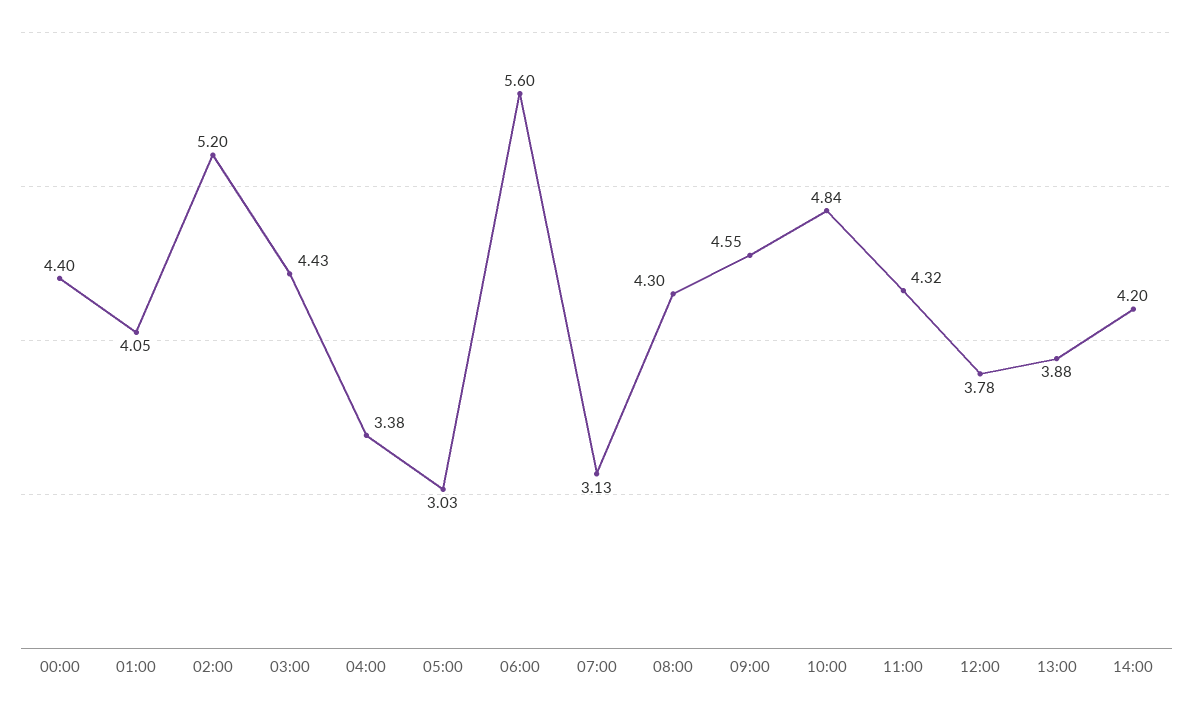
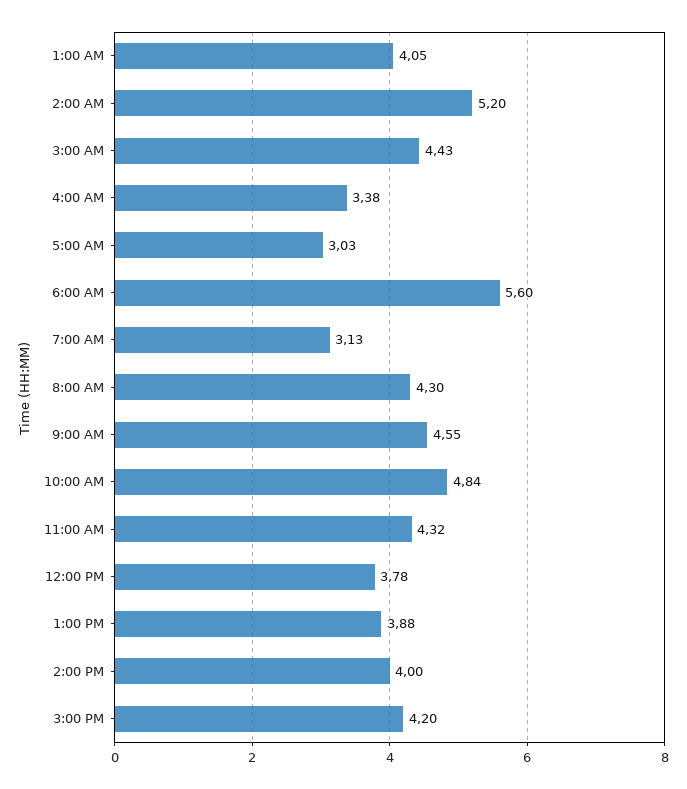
00:00: 4.4 -> none
14:00: 4.2 -> 4
3:00 PM: none -> 4.2

